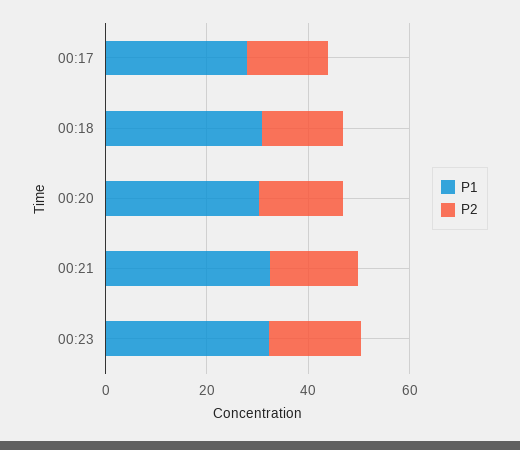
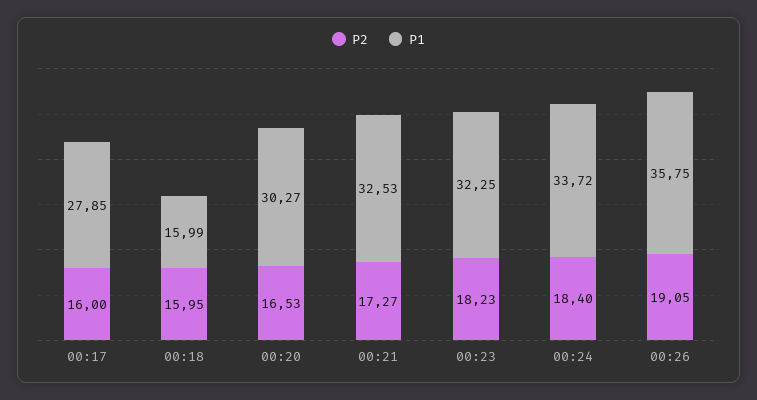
P1, 00:18: 30 -> 15.99
P2, 00:24: none -> 18.4
P1, 00:24: none -> 33.72
P2, 00:26: none -> 19.05
P1, 00:26: none -> 35.75

